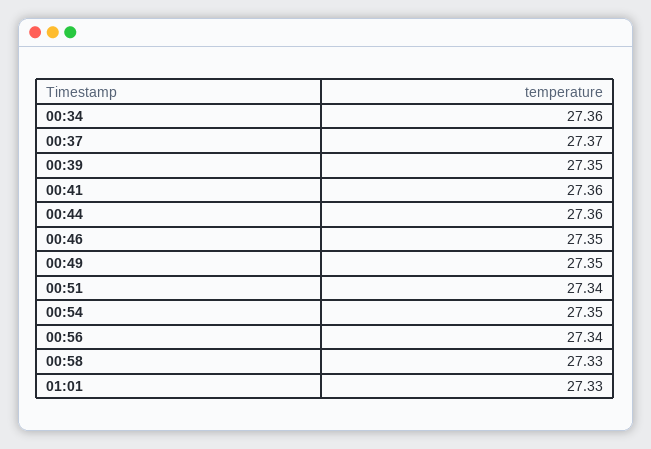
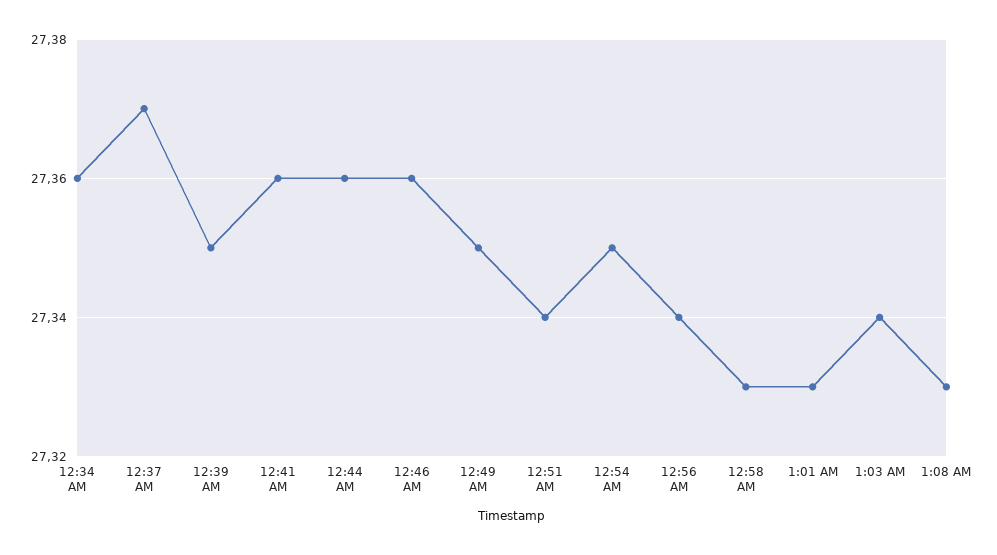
00:46: 27.35 -> 27.36
1:03 AM: none -> 27.34
1:08 AM: none -> 27.33

